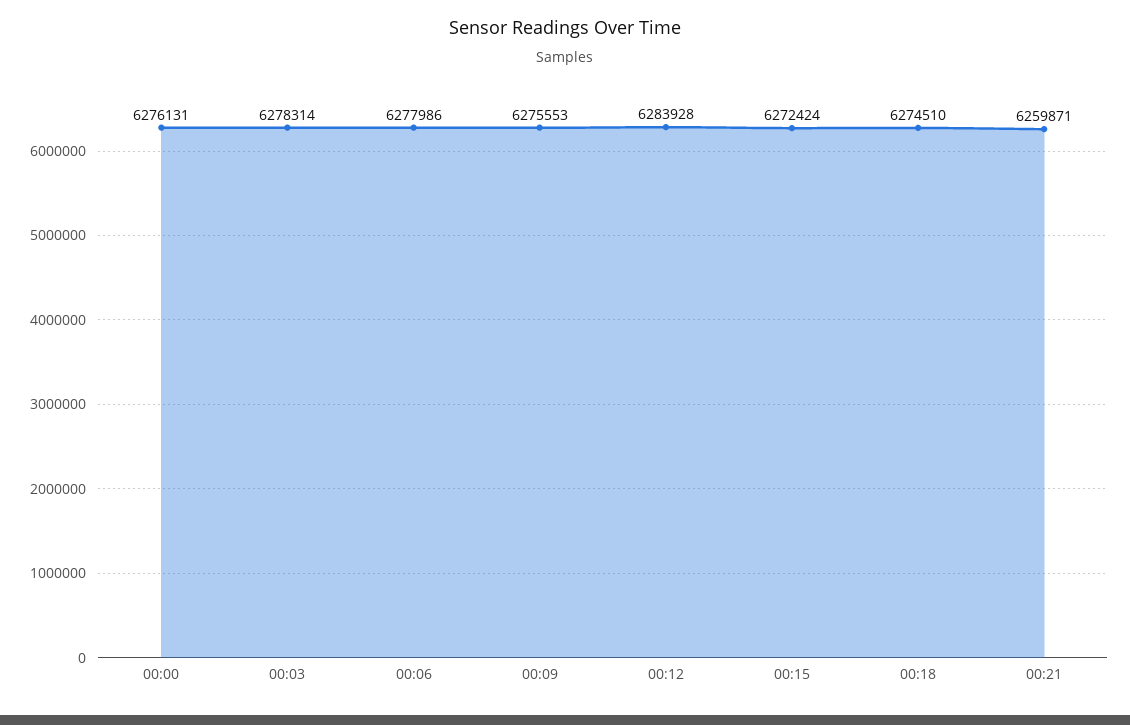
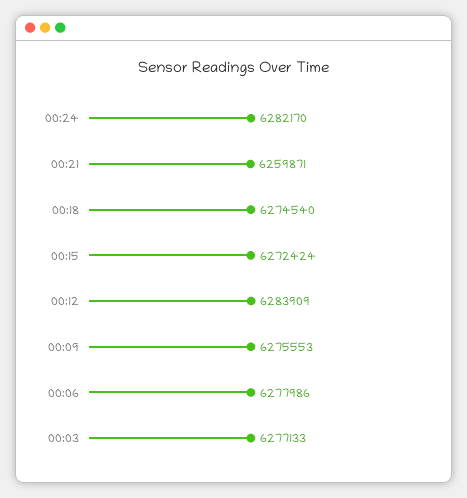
00:00: 6276131 -> none
00:03: 6278314 -> 6277133
00:12: 6283928 -> 6283909
00:18: 6274510 -> 6274540
00:24: none -> 6282170

